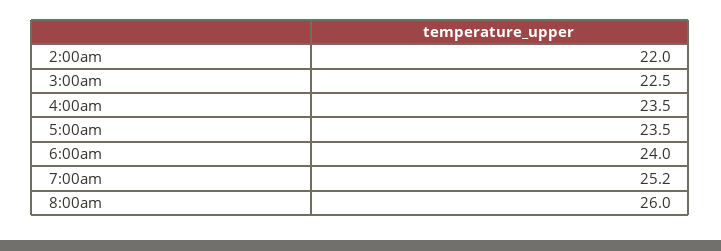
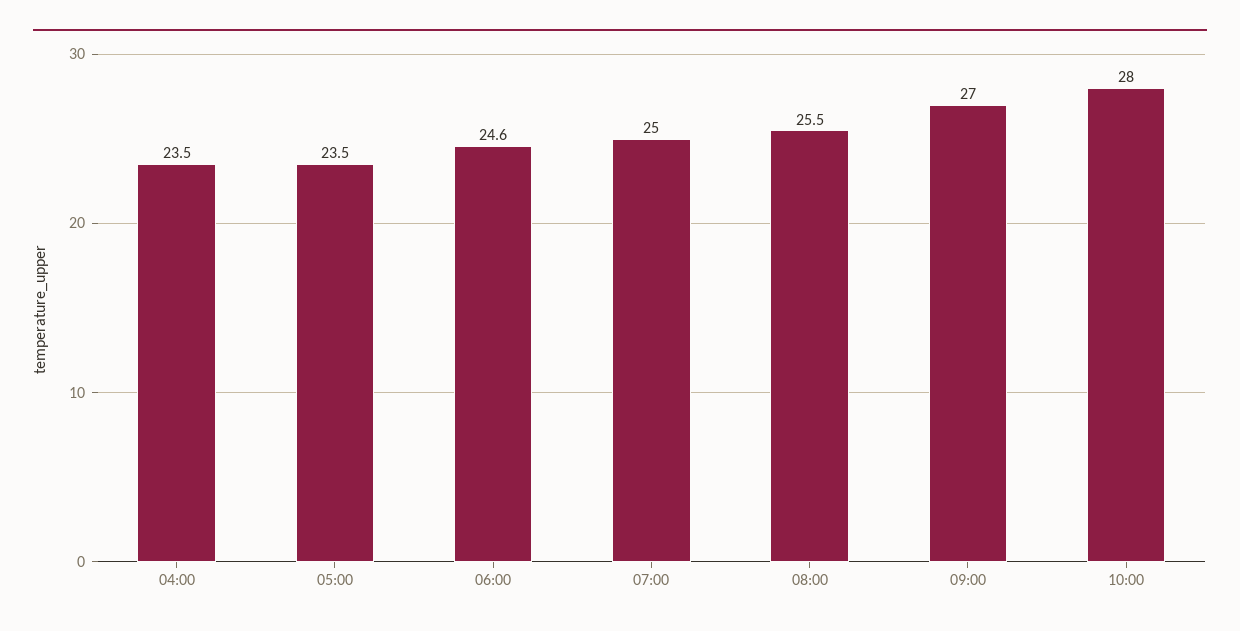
2:00am: 22 -> none
3:00am: 22.5 -> none
6:00am: 24 -> 24.6
7:00am: 25.2 -> 25
8:00am: 26 -> 25.5
09:00: none -> 27
10:00: none -> 28

